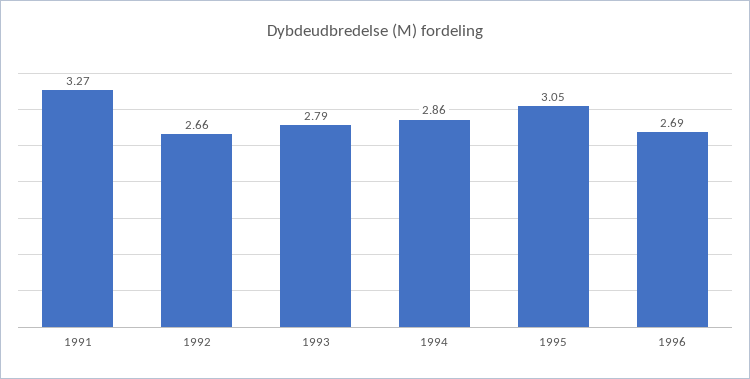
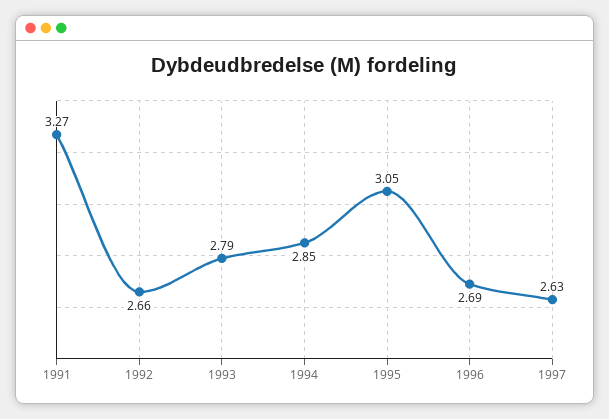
1994: 2.86 -> 2.85
1997: none -> 2.63

